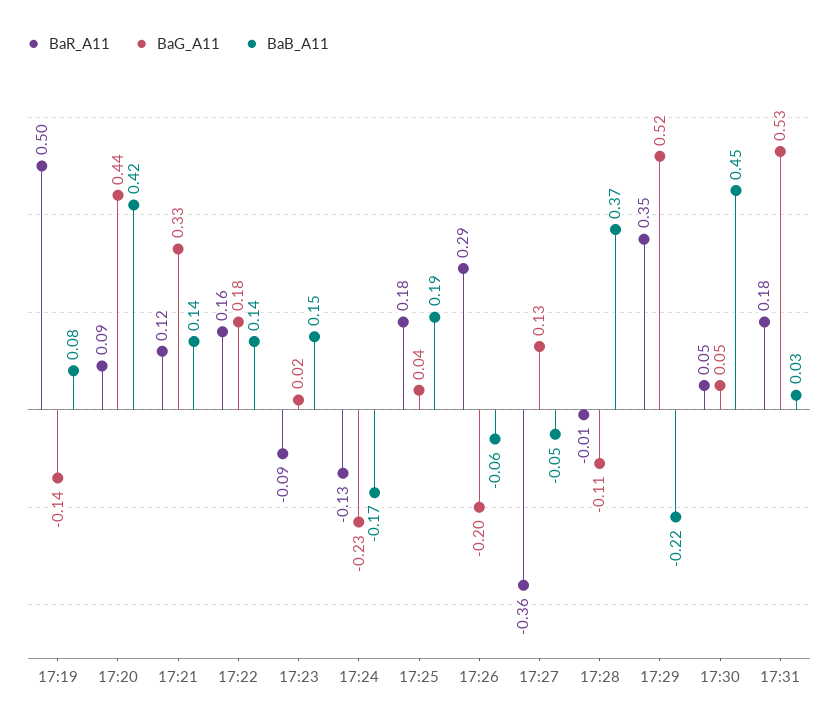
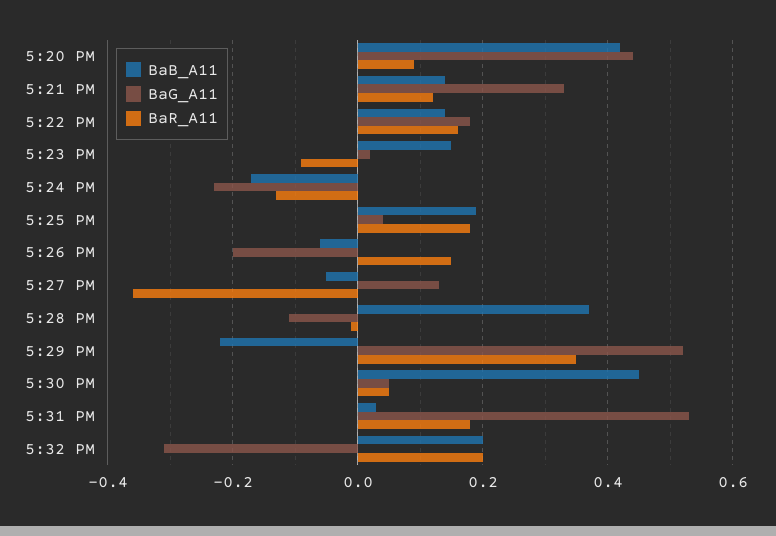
BaR_A11, 17:19: 0.5 -> none
BaG_A11, 17:19: -0.14 -> none
BaB_A11, 17:19: 0.08 -> none
BaR_A11, 17:26: 0.29 -> 0.15
BaB_A11, 5:32 PM: none -> 0.2
BaG_A11, 5:32 PM: none -> -0.3
BaR_A11, 5:32 PM: none -> 0.2

